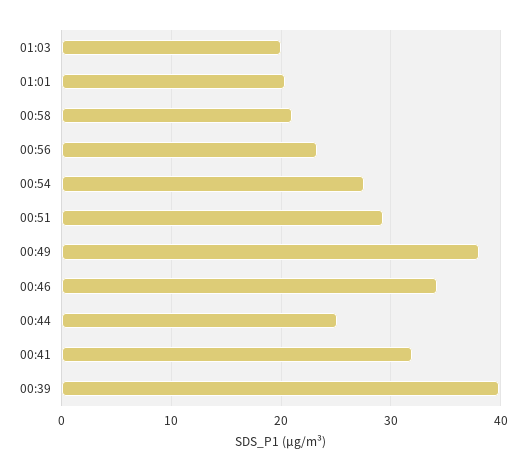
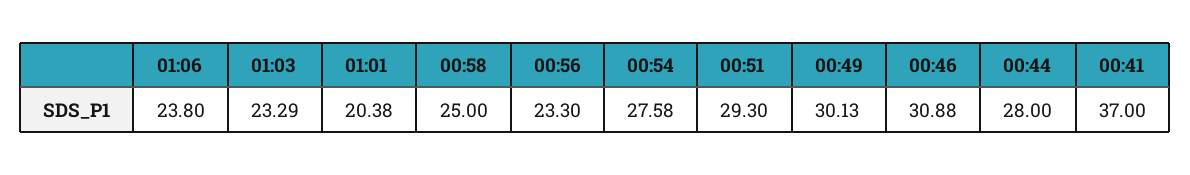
01:03: 20 -> 23.29
00:58: 21 -> 25
00:49: 38 -> 30.13
00:46: 34 -> 30.88
00:44: 25 -> 28
00:41: 32 -> 37
00:39: 40 -> none
01:06: none -> 23.8

